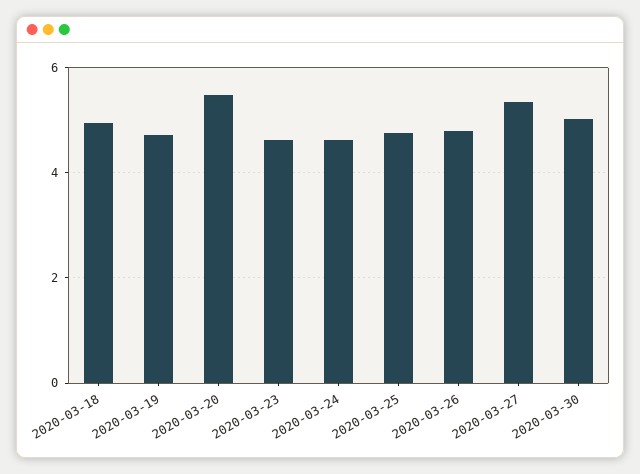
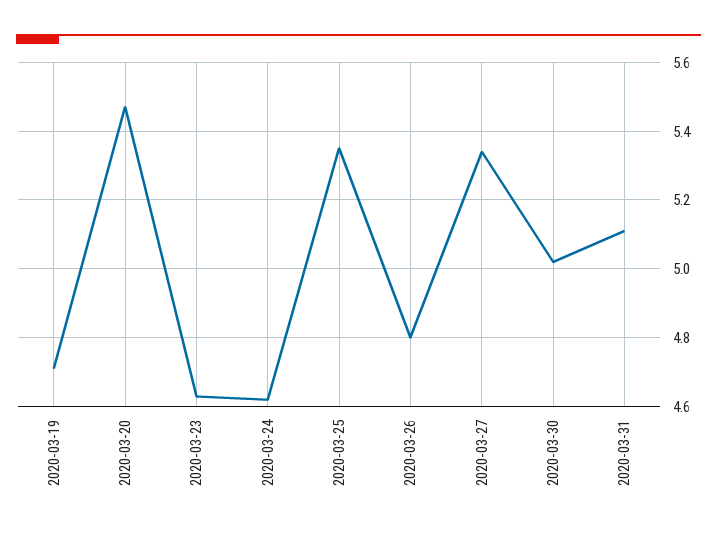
2020-03-18: 5 -> none
2020-03-25: 4.8 -> 5.35
2020-03-31: none -> 5.1

